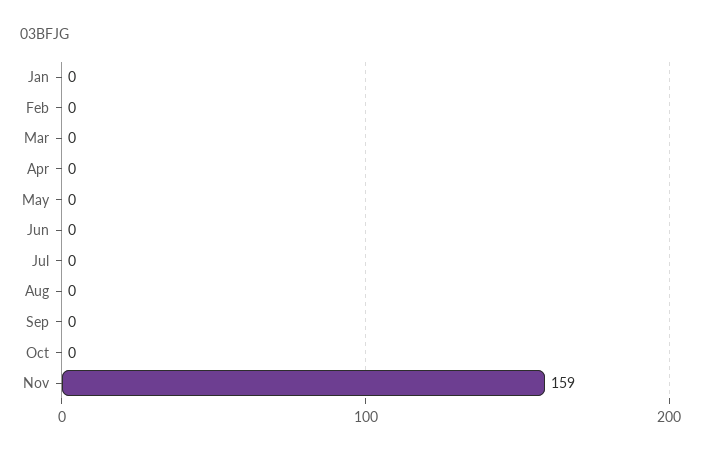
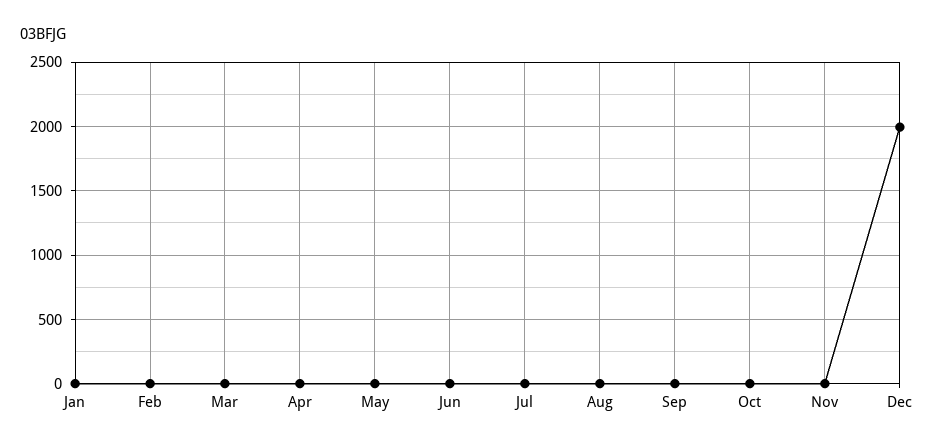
Nov: 159 -> 0
Dec: none -> 2000

